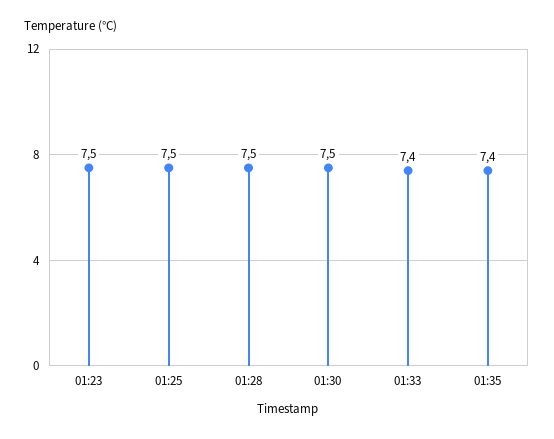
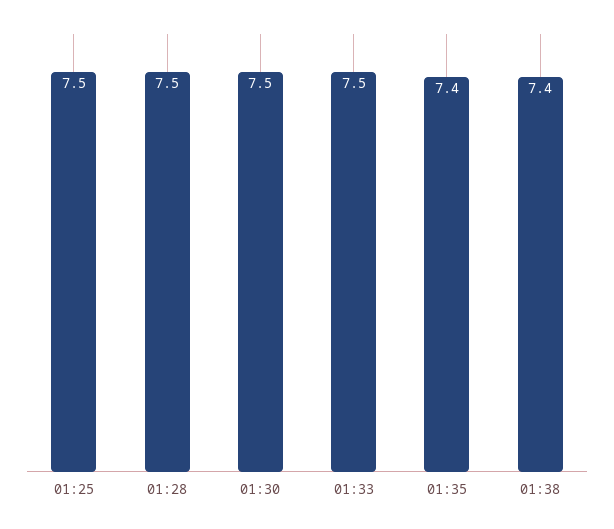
01:23: 7.5 -> none
01:33: 7.4 -> 7.5
01:38: none -> 7.4

